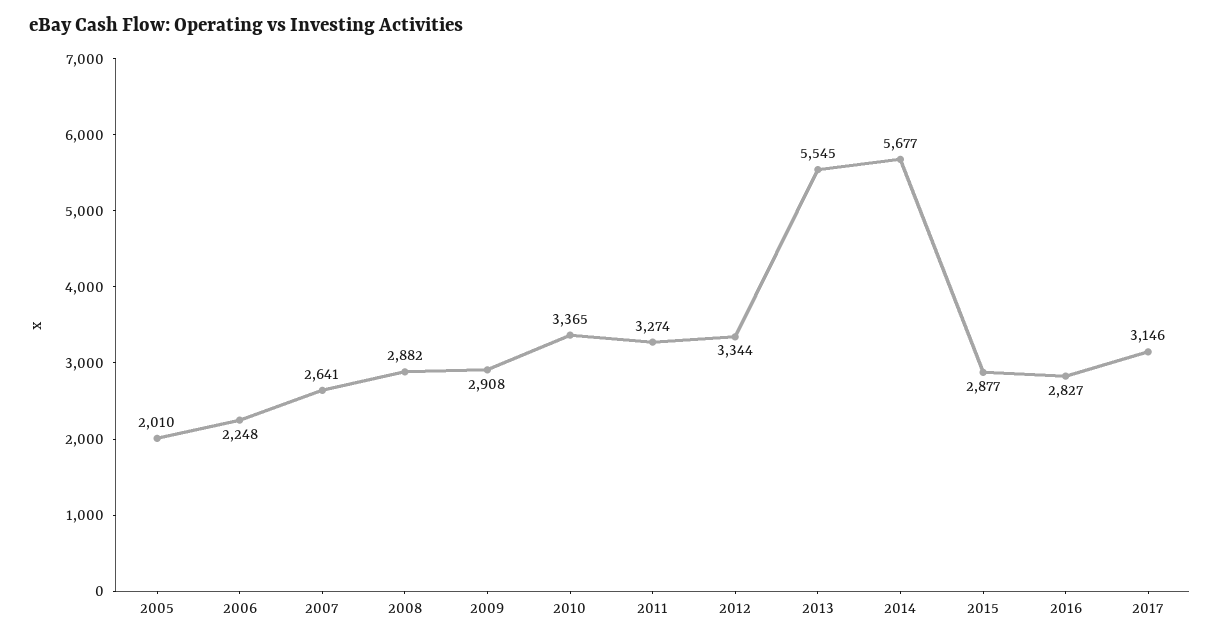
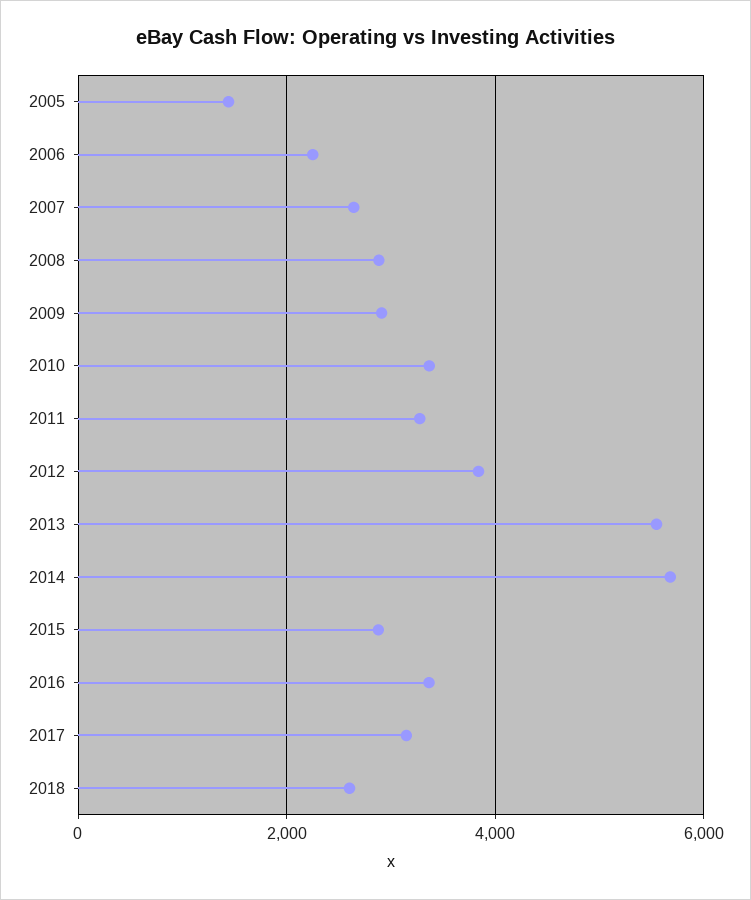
2005: 2010 -> 1400
2012: 3344 -> 3800
2016: 2827 -> 3400
2018: none -> 2600

